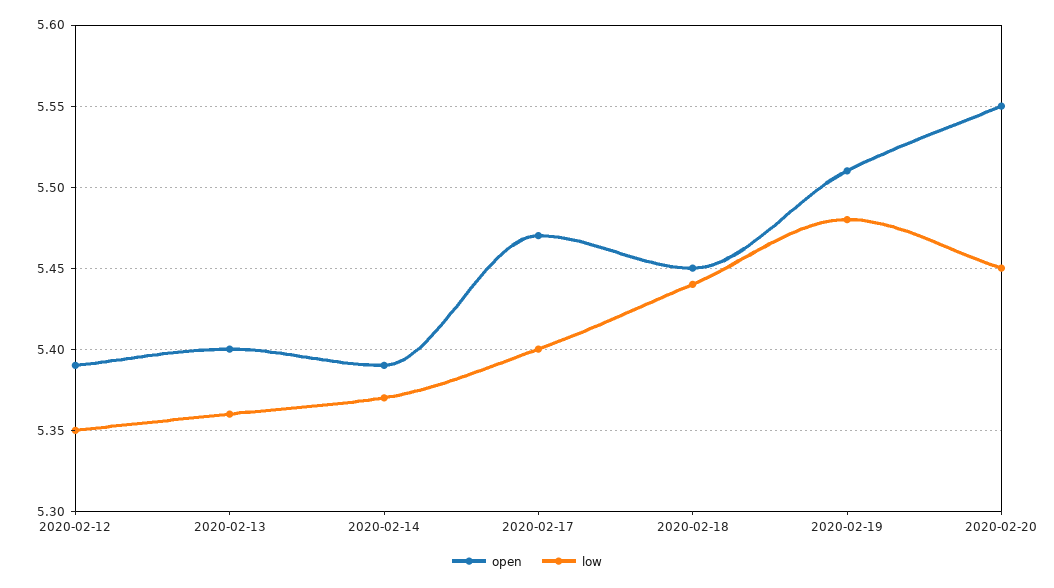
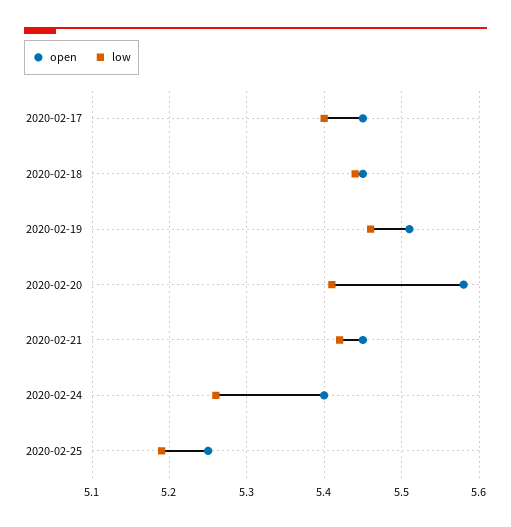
open, 2020-02-12: 5.39 -> none
low, 2020-02-12: 5.35 -> none
open, 2020-02-13: 5.4 -> none
low, 2020-02-13: 5.36 -> none
open, 2020-02-14: 5.39 -> none
low, 2020-02-14: 5.37 -> none
open, 2020-02-17: 5.47 -> 5.45
low, 2020-02-19: 5.48 -> 5.46
open, 2020-02-20: 5.55 -> 5.58
low, 2020-02-20: 5.45 -> 5.41
open, 2020-02-21: none -> 5.45
low, 2020-02-21: none -> 5.42
open, 2020-02-24: none -> 5.4
low, 2020-02-24: none -> 5.26
open, 2020-02-25: none -> 5.25
low, 2020-02-25: none -> 5.19

